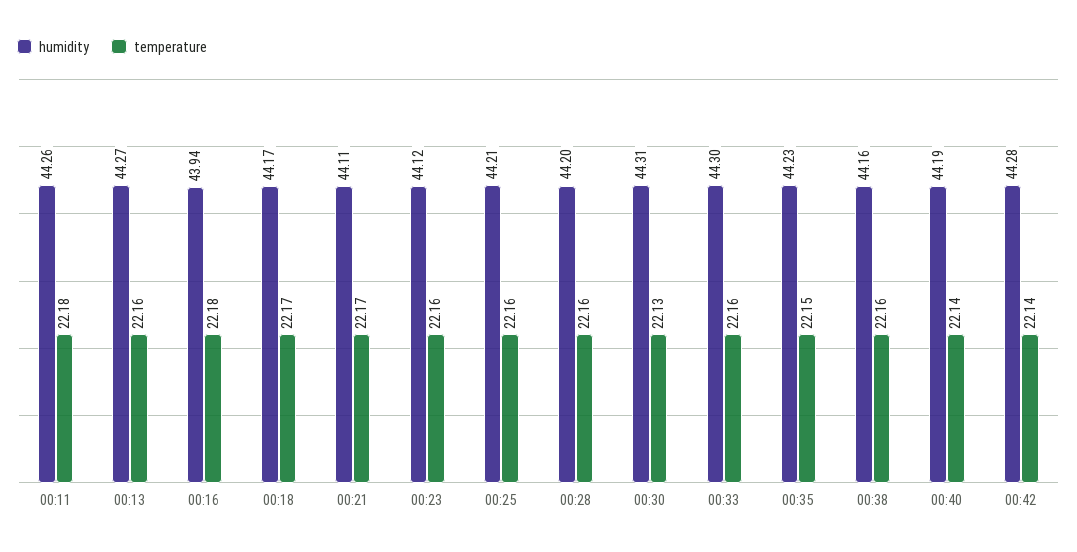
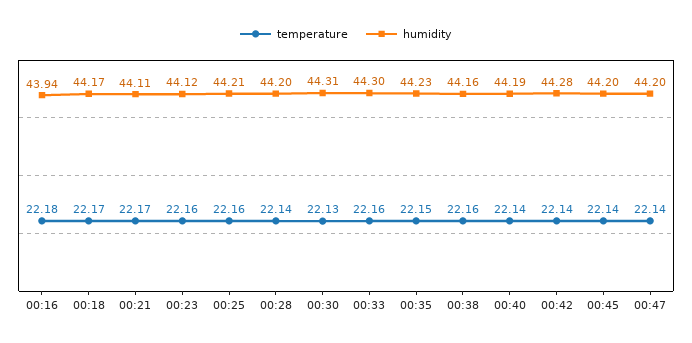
humidity, 00:11: 44.26 -> none
temperature, 00:11: 22.18 -> none
humidity, 00:13: 44.27 -> none
temperature, 00:13: 22.16 -> none
temperature, 00:28: 22.16 -> 22.14
temperature, 00:45: none -> 22.14
humidity, 00:45: none -> 44.2
temperature, 00:47: none -> 22.14
humidity, 00:47: none -> 44.2

